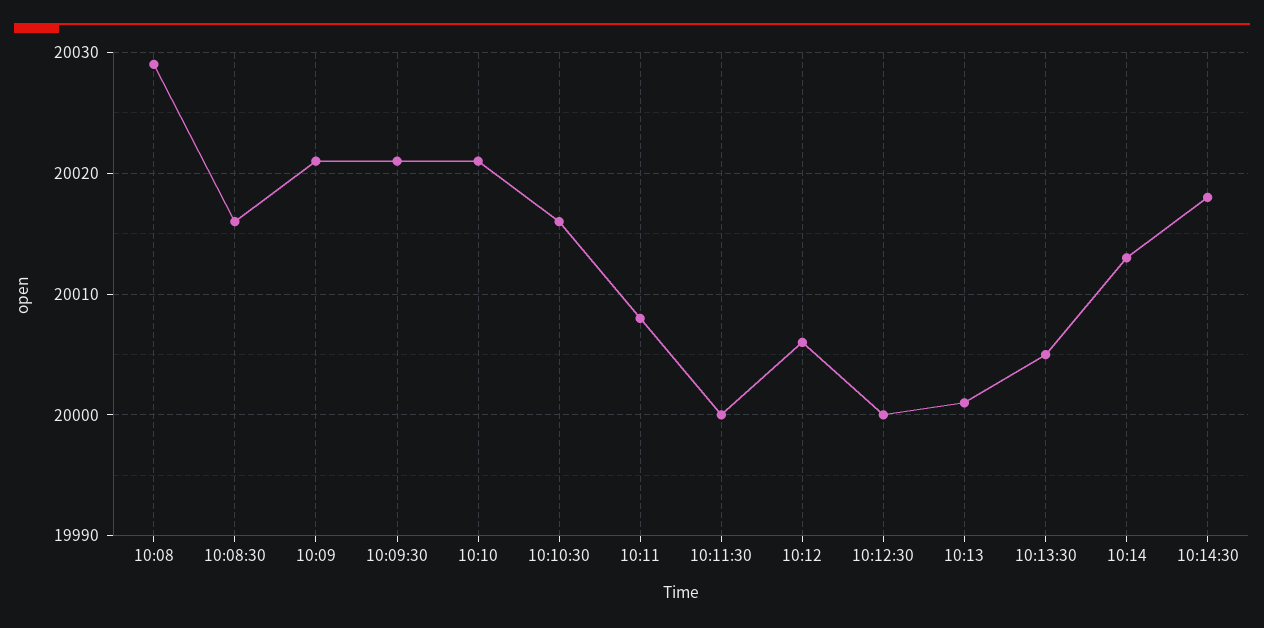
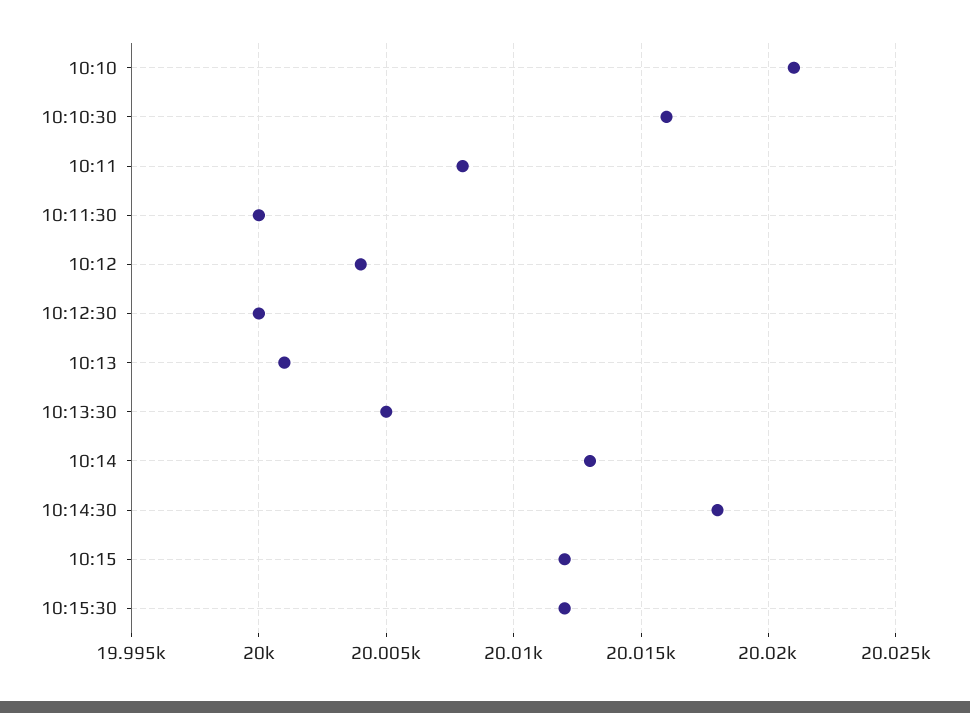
10:08: 20029 -> none
10:08:30: 20016 -> none
10:09: 20021 -> none
10:09:30: 20021 -> none
10:12: 20006 -> 20004
10:15: none -> 20012
10:15:30: none -> 20012

